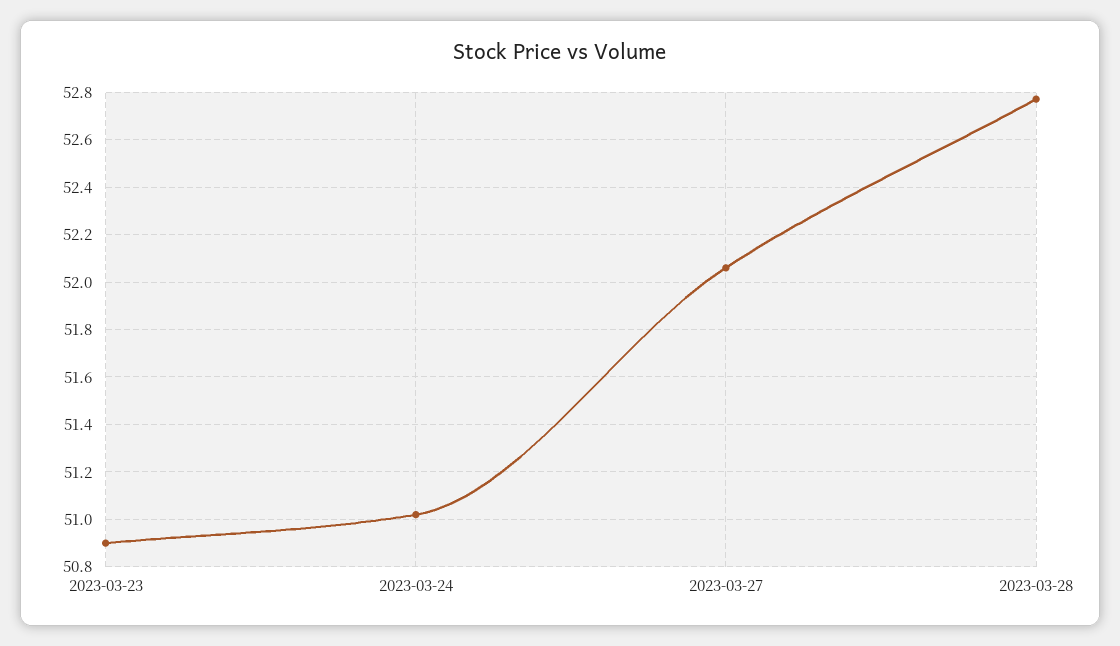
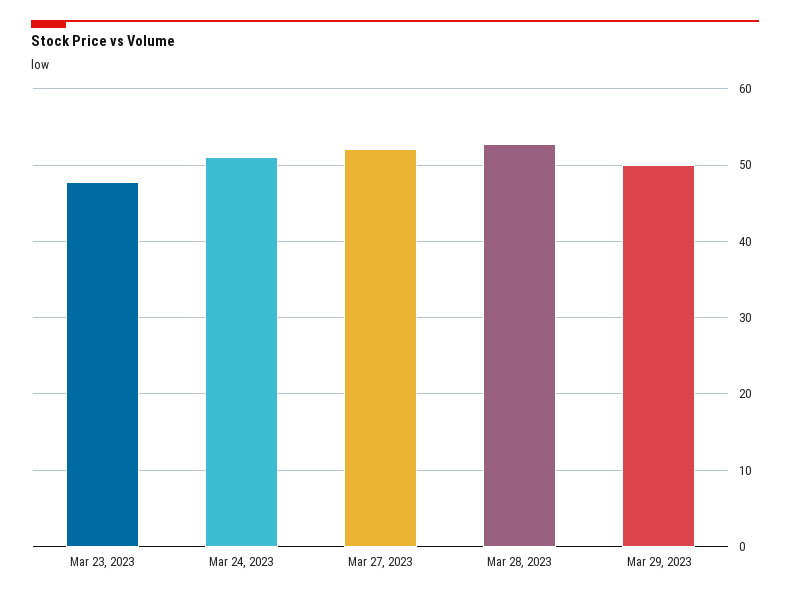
2023-03-23: 50.9 -> 48
Mar 29, 2023: none -> 50

